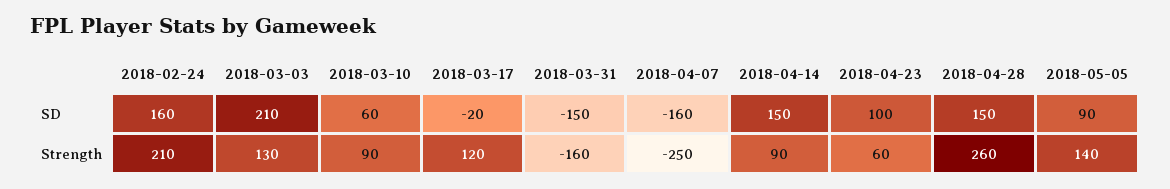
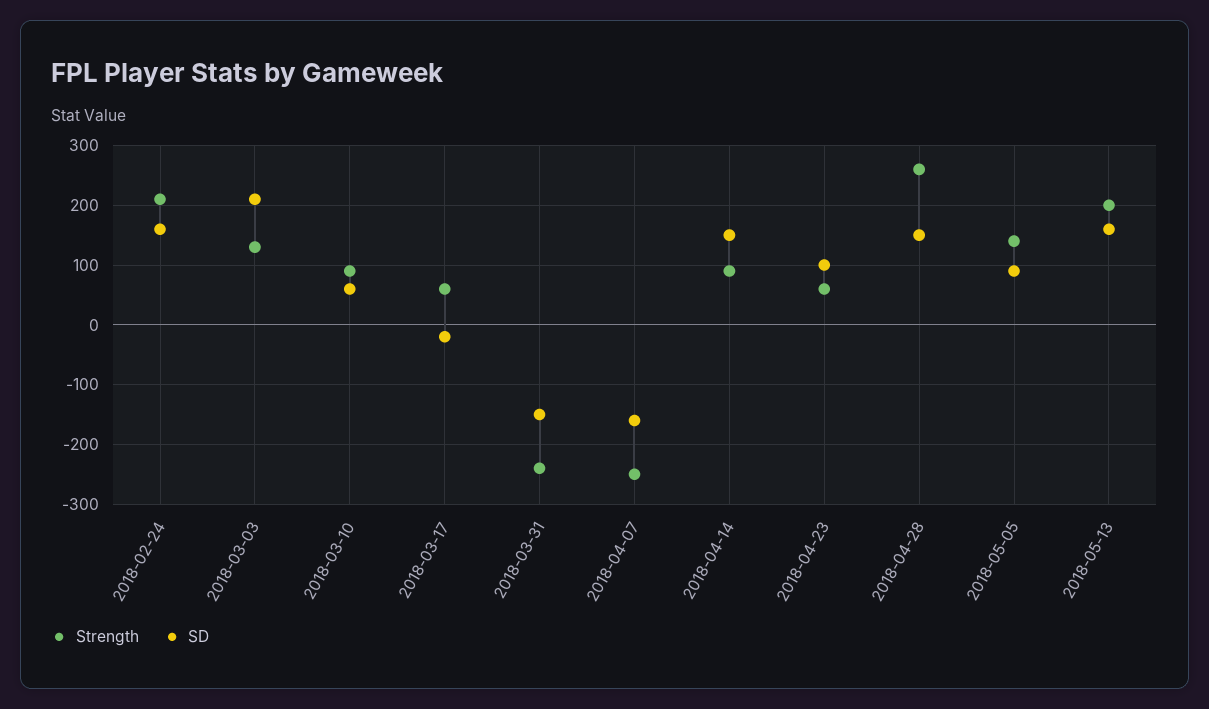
Strength, 2018-03-17: 120 -> 60
Strength, 2018-03-31: -160 -> -240
Strength, 2018-05-13: none -> 200
SD, 2018-05-13: none -> 160

